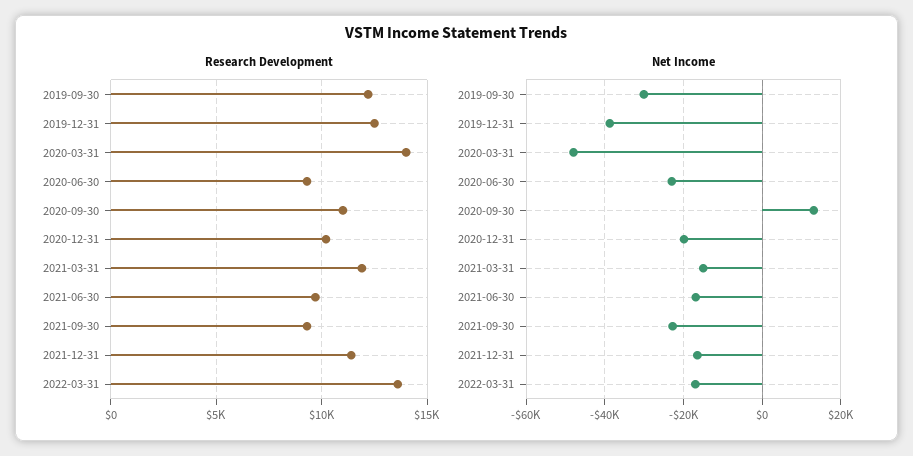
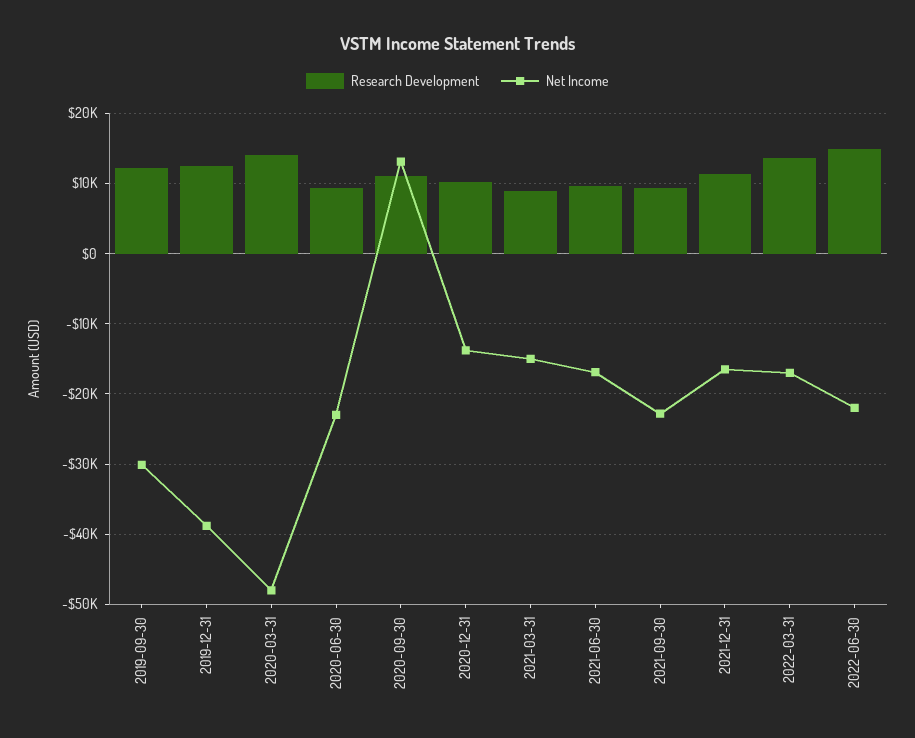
Research Development, 2021-03-31: 12000 -> 9000
Net Income, 2020-12-31: -20000 -> -14000
Research Development, 2022-06-30: none -> 15000
Net Income, 2022-06-30: none -> -22000

